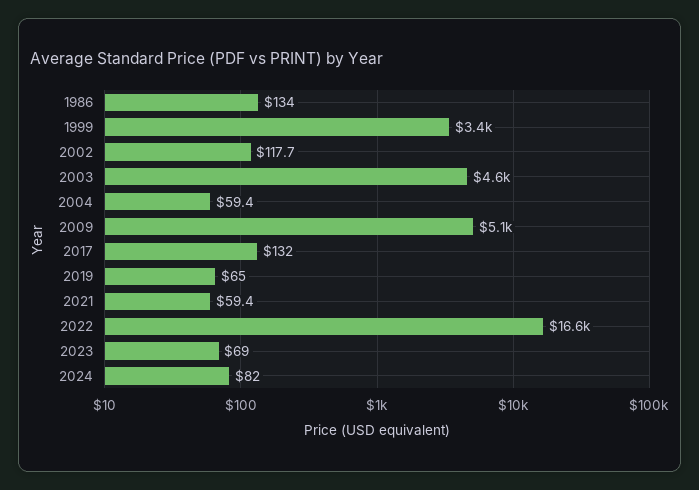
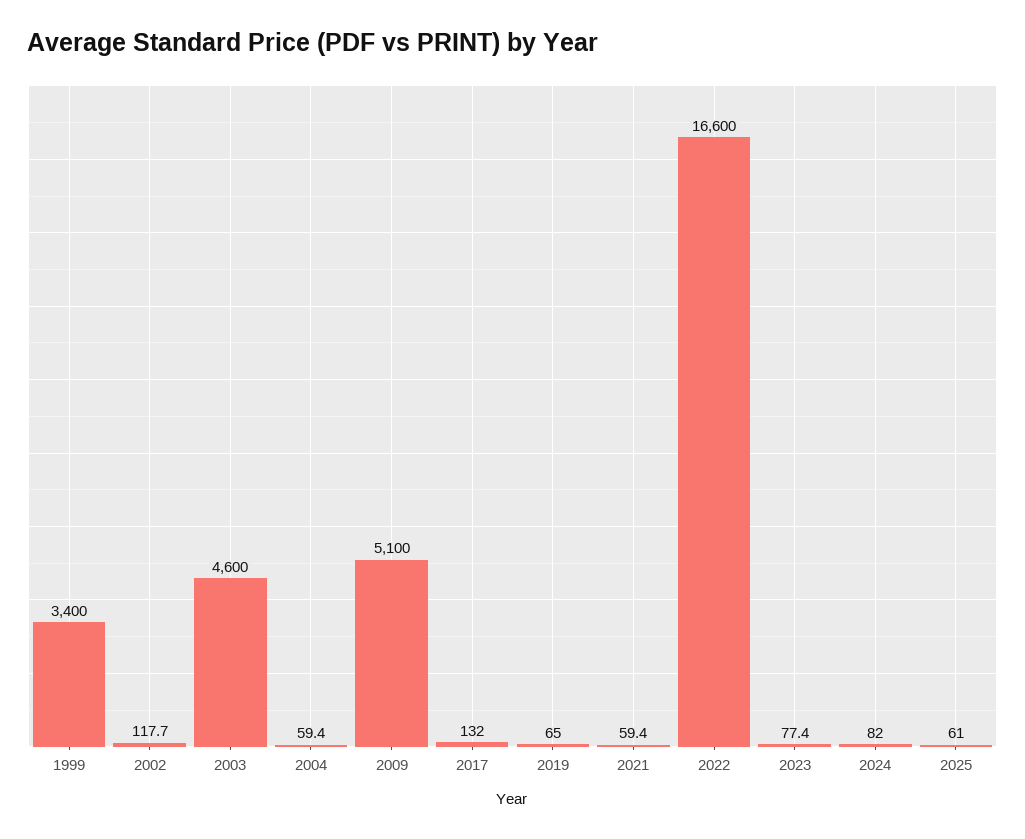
1986: 134 -> none
2023: 69 -> 77.4
2025: none -> 61

